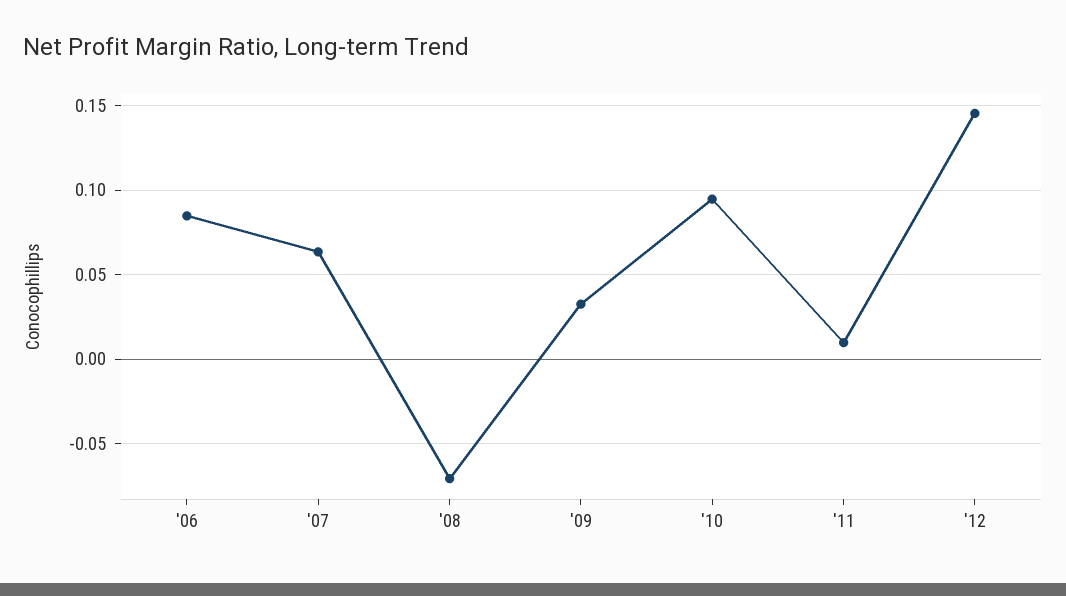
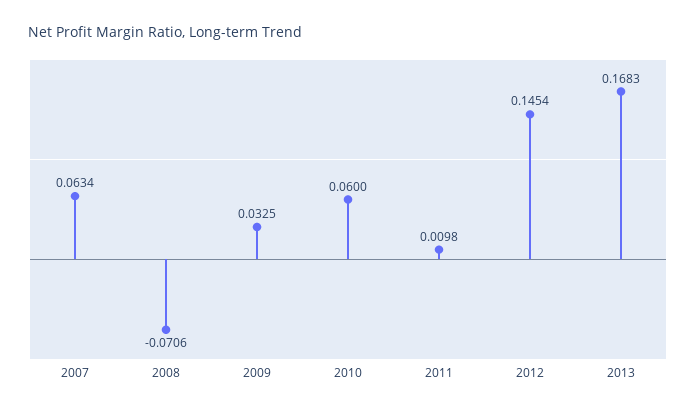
'06: 0.085 -> none
'10: 0.095 -> 0.06
2013: none -> 0.1683

